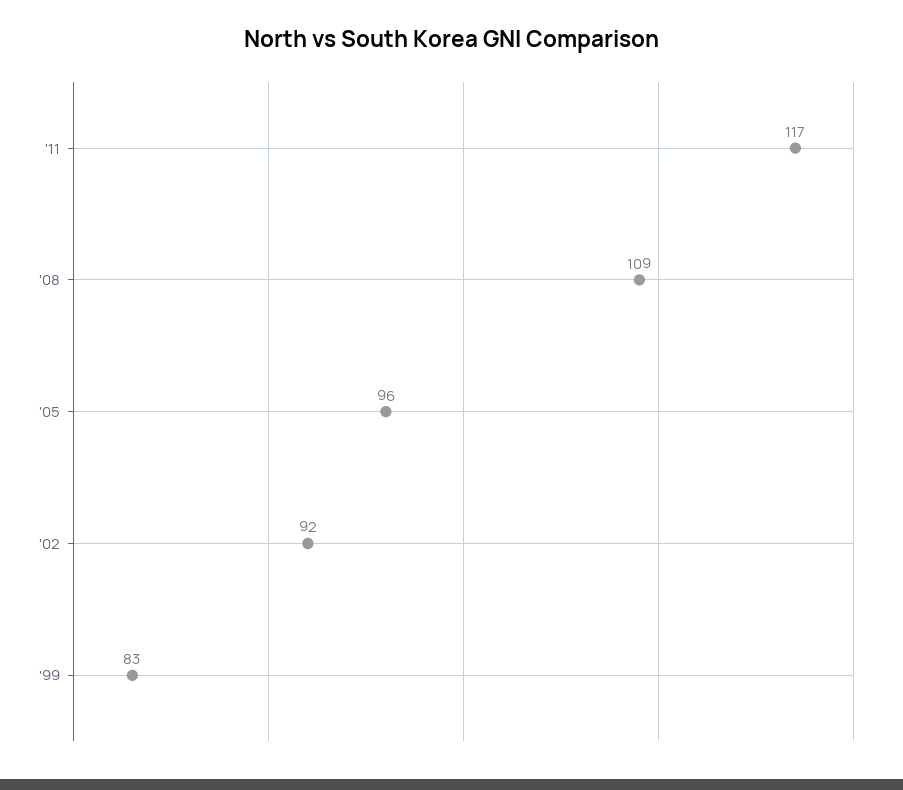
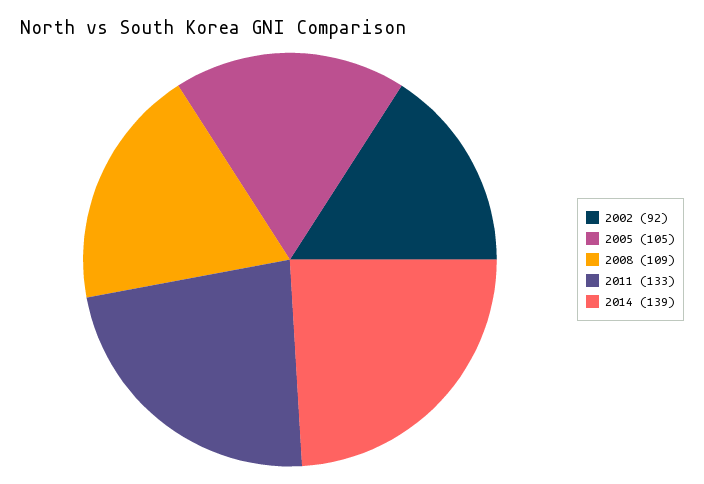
'11: 117 -> 133
'05: 96 -> 105
'99: 83 -> none
2014: none -> 139

